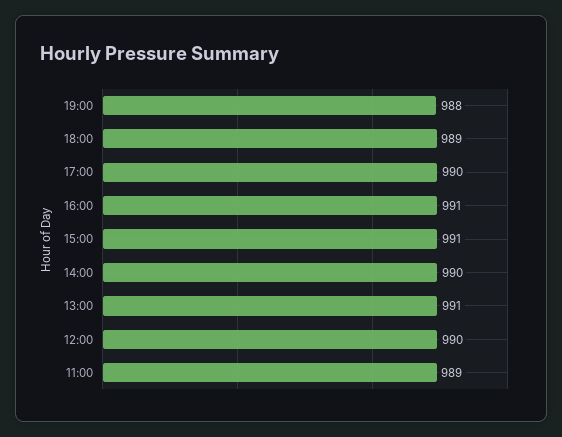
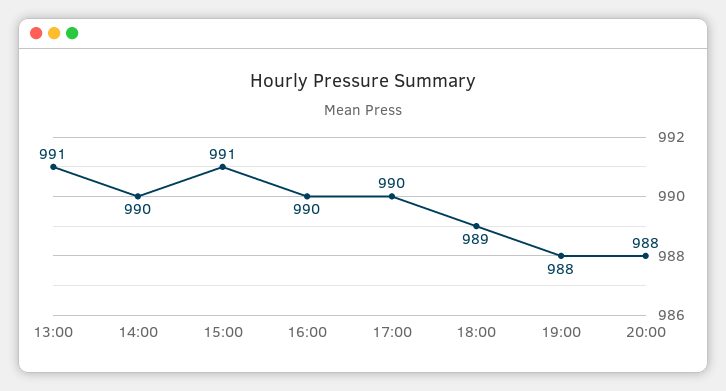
16:00: 991 -> 990
12:00: 990 -> none
11:00: 989 -> none
20:00: none -> 988

